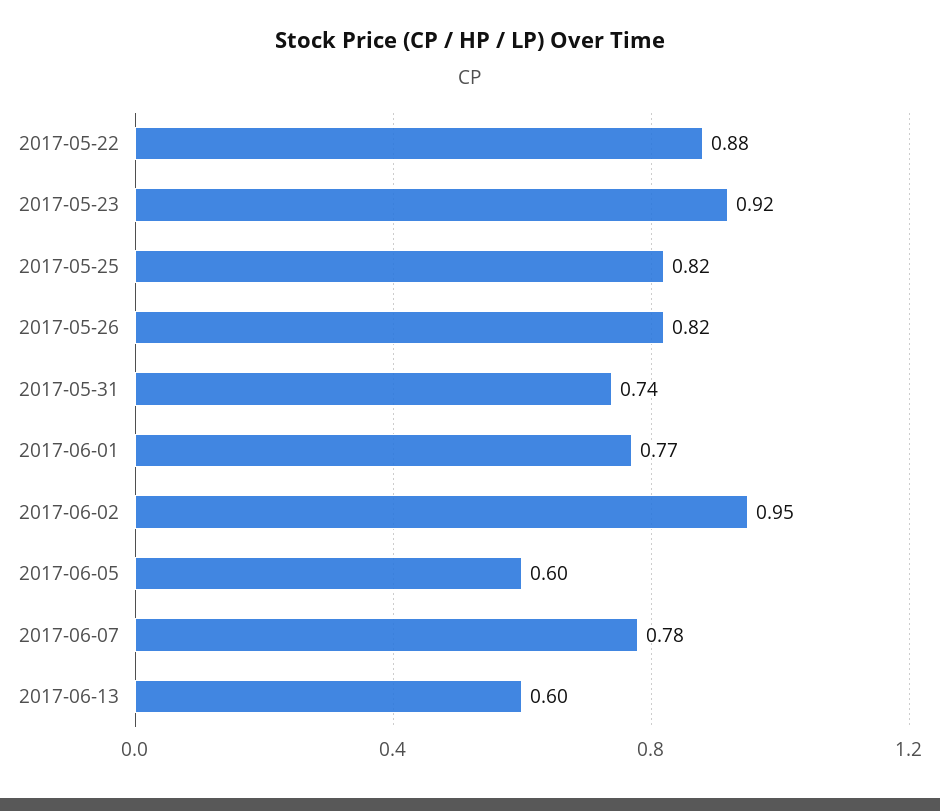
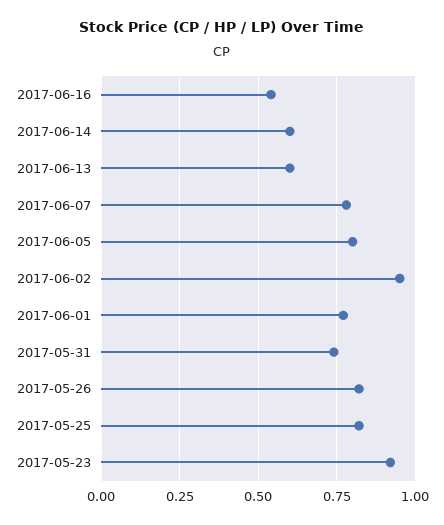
2017-05-22: 0.88 -> none
2017-06-05: 0.6 -> 0.8
2017-06-16: none -> 0.55
2017-06-14: none -> 0.6

